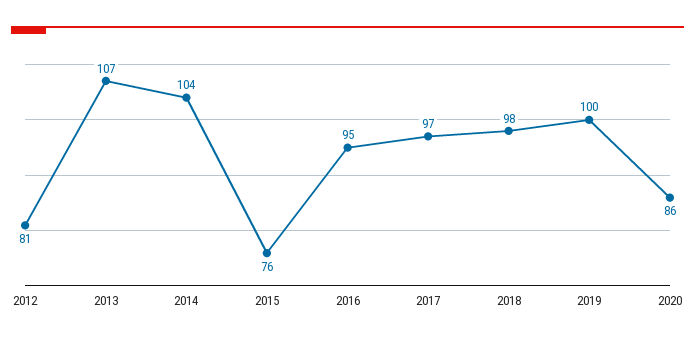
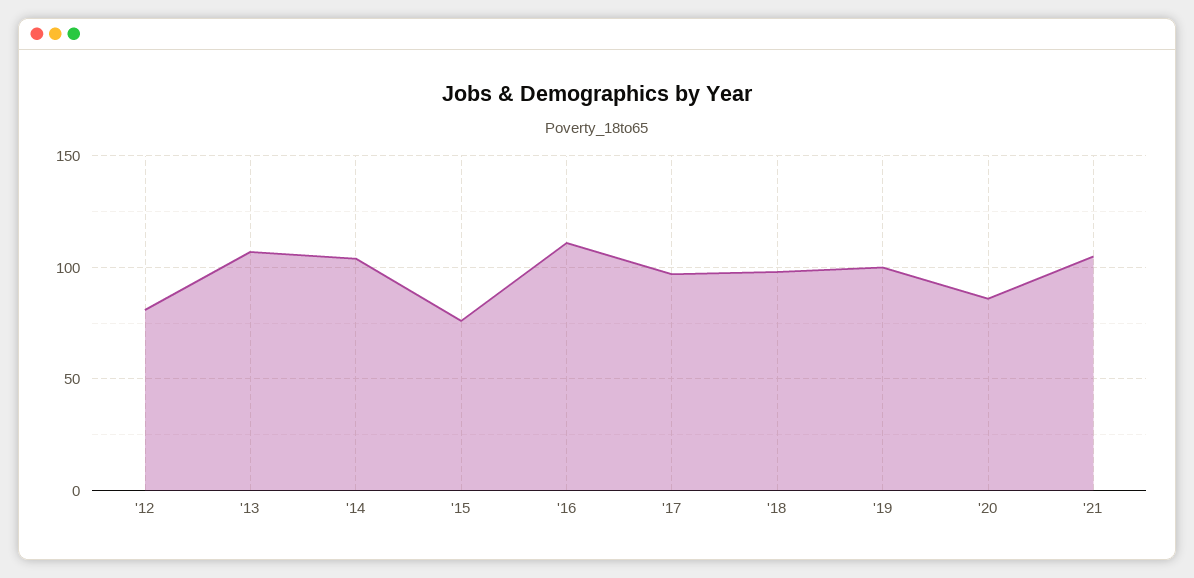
2016: 95 -> 110
'21: none -> 105

